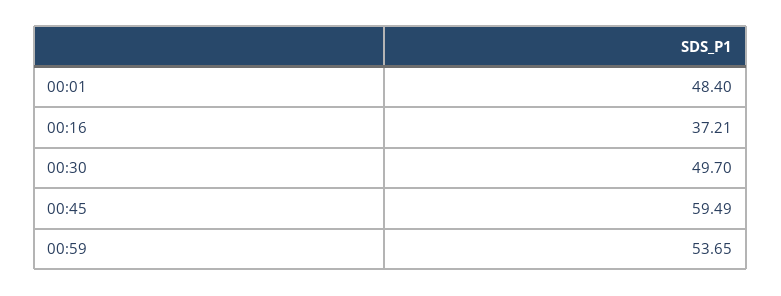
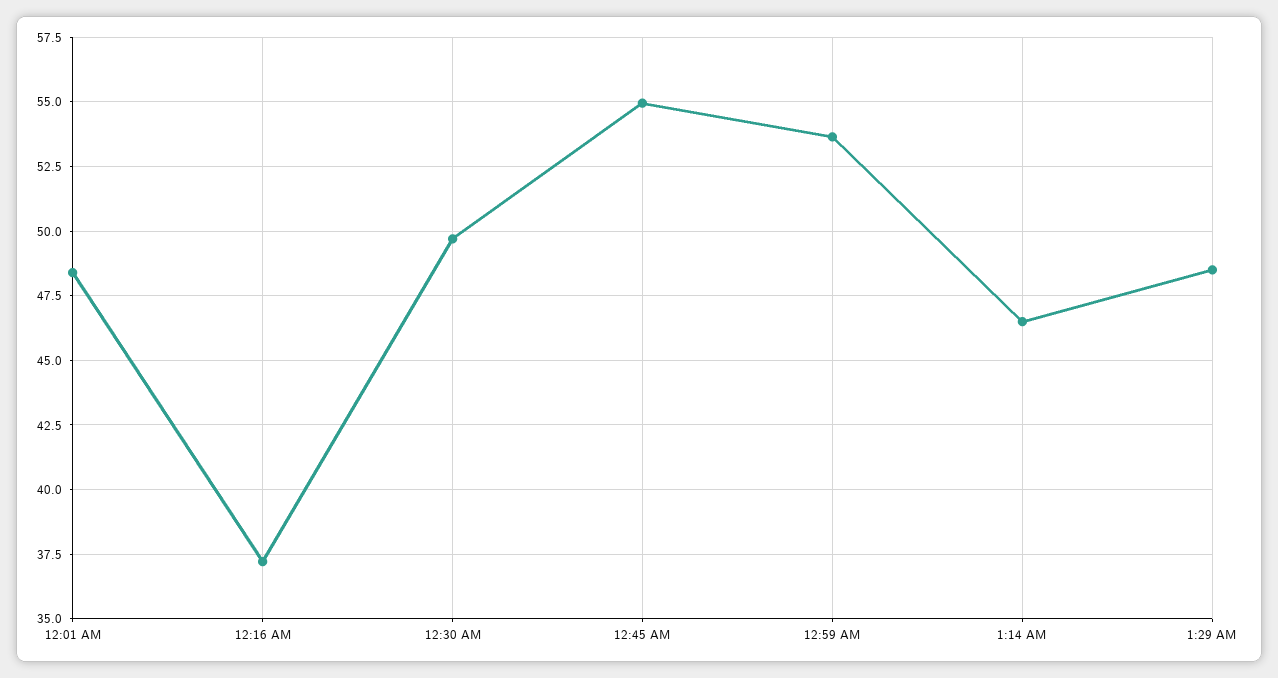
00:45: 59.49 -> 55
1:14 AM: none -> 46.5
1:29 AM: none -> 48.5

